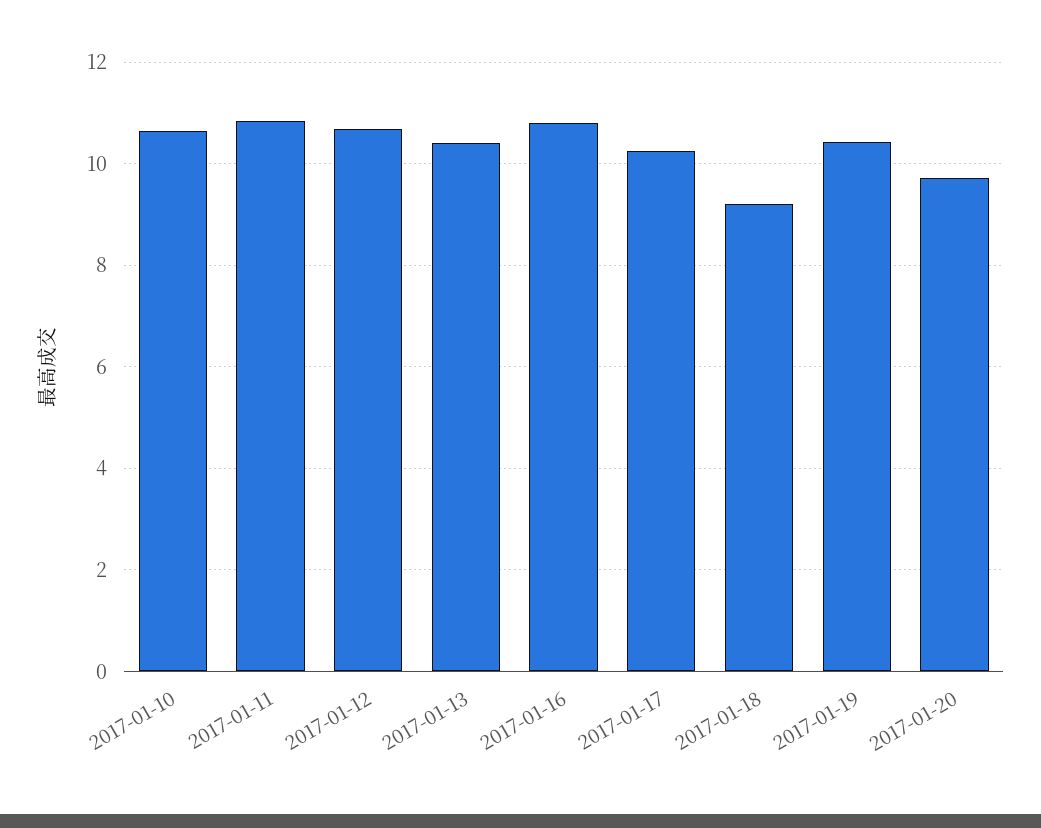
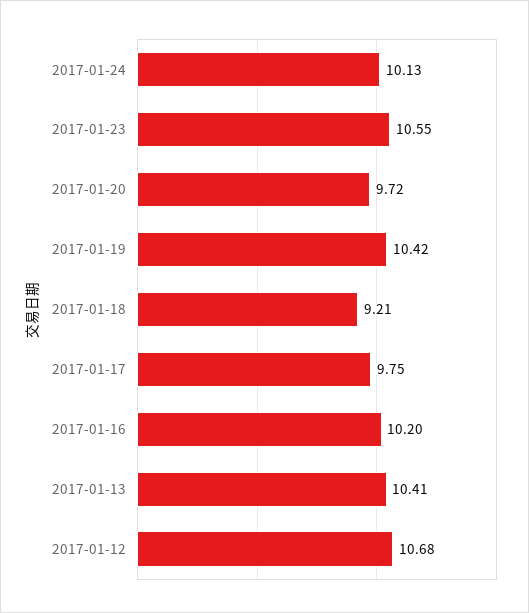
2017-01-10: 10.6 -> none
2017-01-11: 10.8 -> none
2017-01-16: 10.8 -> 10.2
2017-01-17: 10.2 -> 9.75
2017-01-24: none -> 10.13
2017-01-23: none -> 10.55

